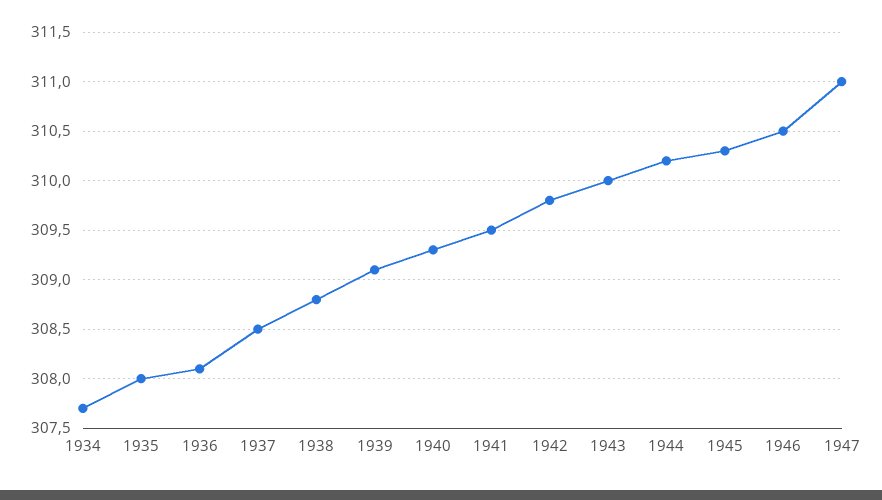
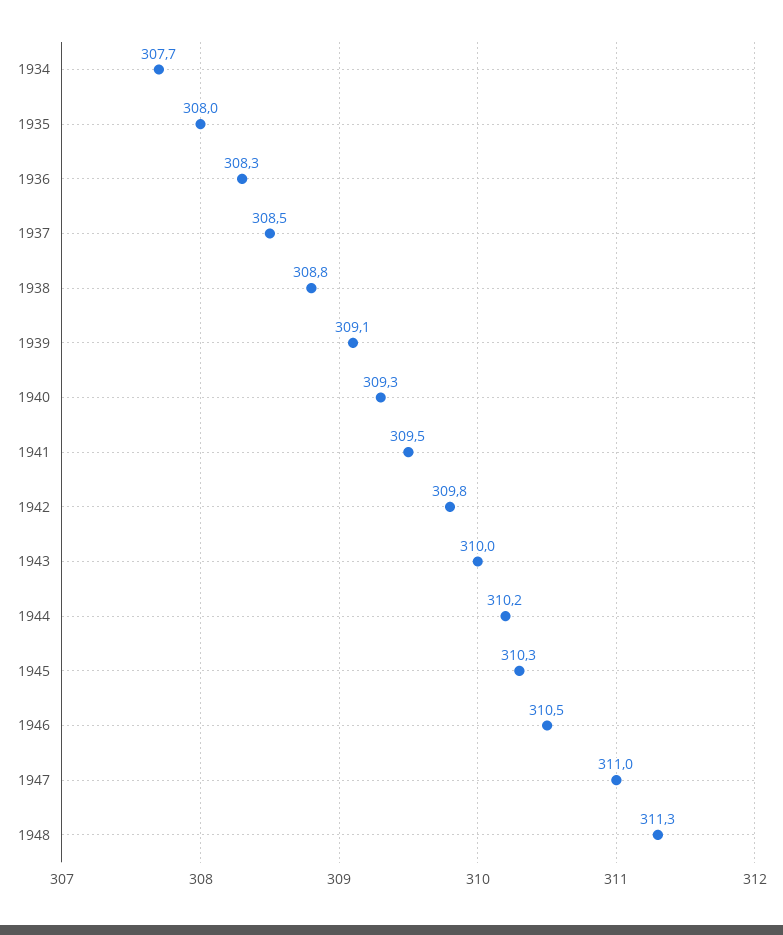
1936: 308.1 -> 308.3
1948: none -> 311.3

